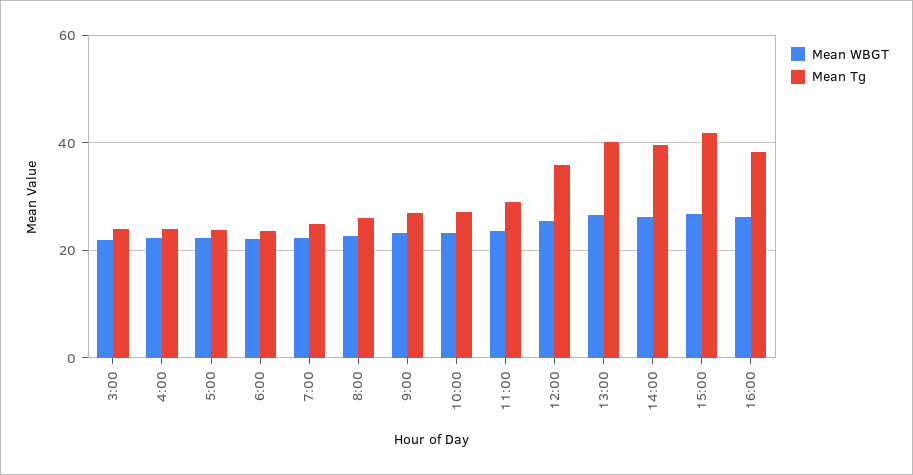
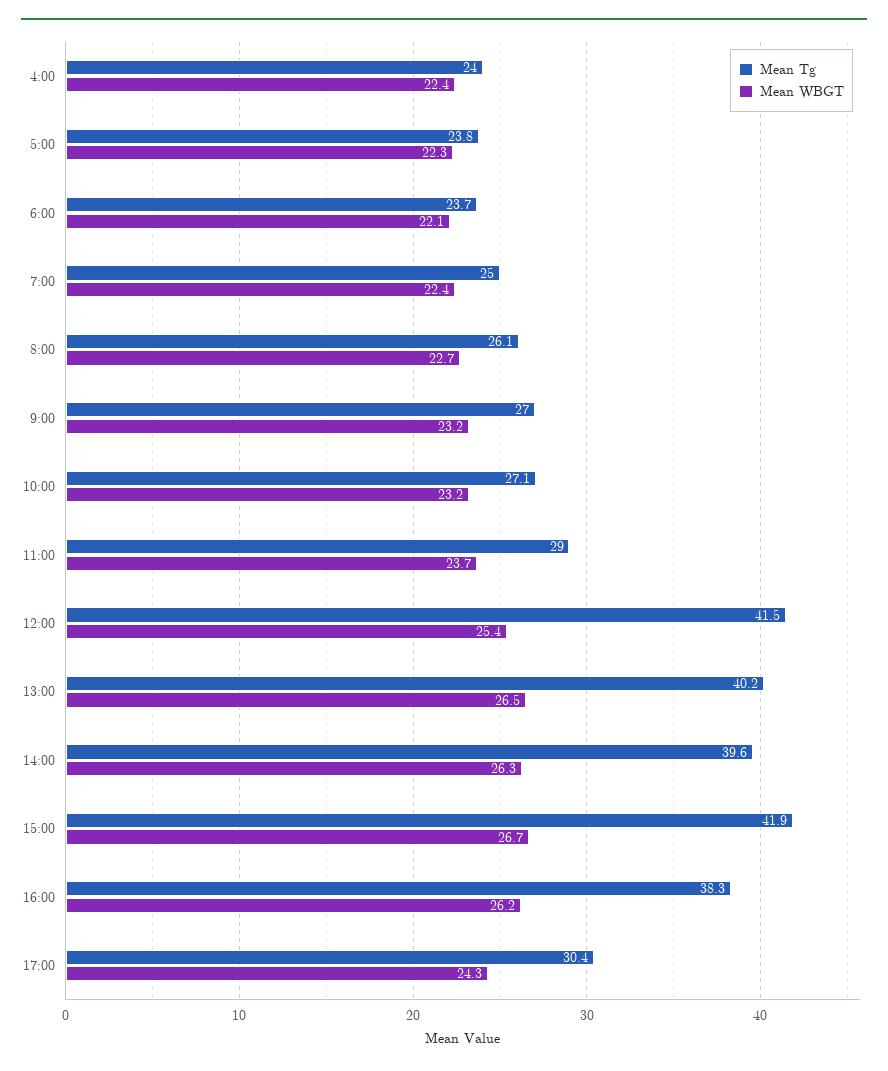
Mean WBGT, 3:00: 22 -> none
Mean Tg, 3:00: 24 -> none
Mean Tg, 12:00: 36 -> 41.5
Mean Tg, 17:00: none -> 30.4
Mean WBGT, 17:00: none -> 24.3

